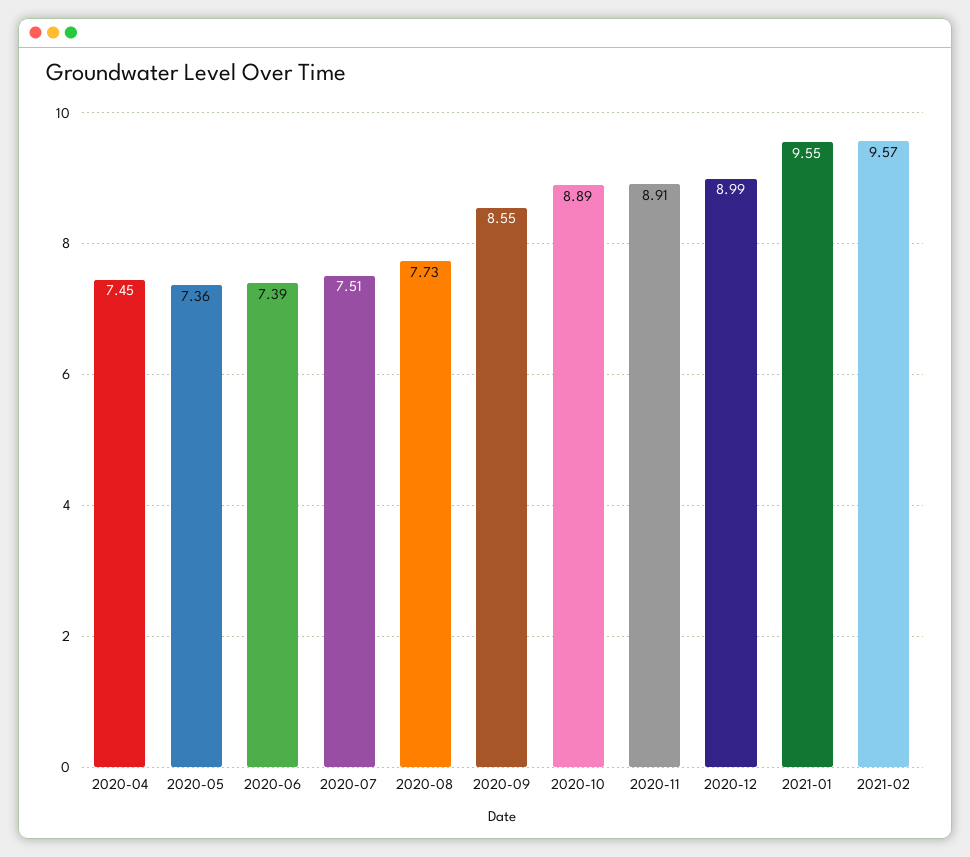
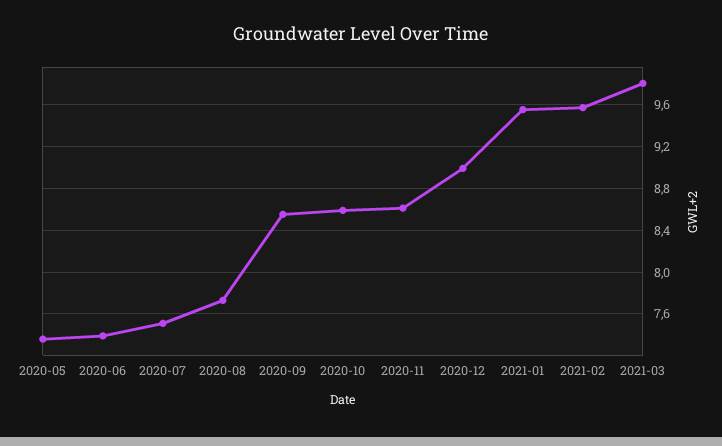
2020-04: 7.45 -> none
2020-10: 8.89 -> 8.6
2020-11: 8.91 -> 8.6
2021-03: none -> 9.8

